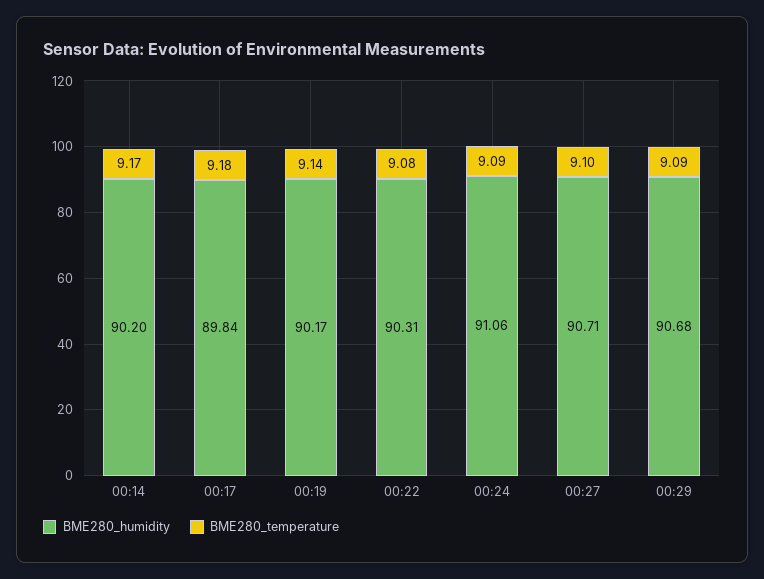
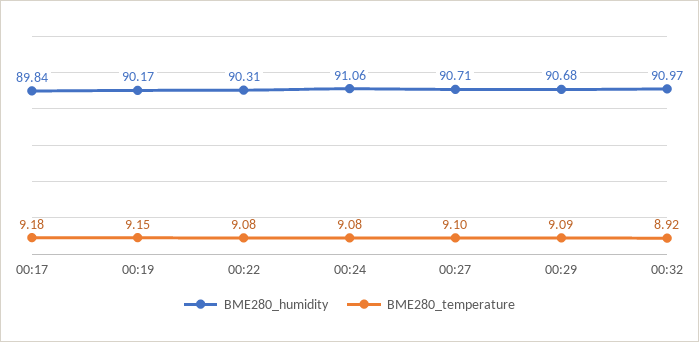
BME280_humidity, 00:14: 90.2 -> none
BME280_temperature, 00:14: 9.17 -> none
BME280_temperature, 00:19: 9.14 -> 9.15
BME280_temperature, 00:24: 9.09 -> 9.08
BME280_humidity, 00:32: none -> 90.97
BME280_temperature, 00:32: none -> 8.92

